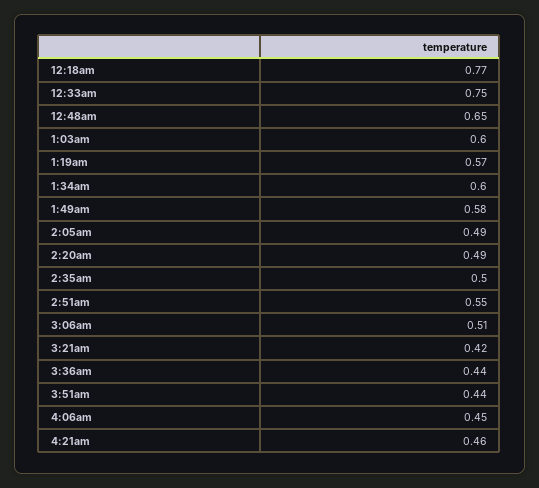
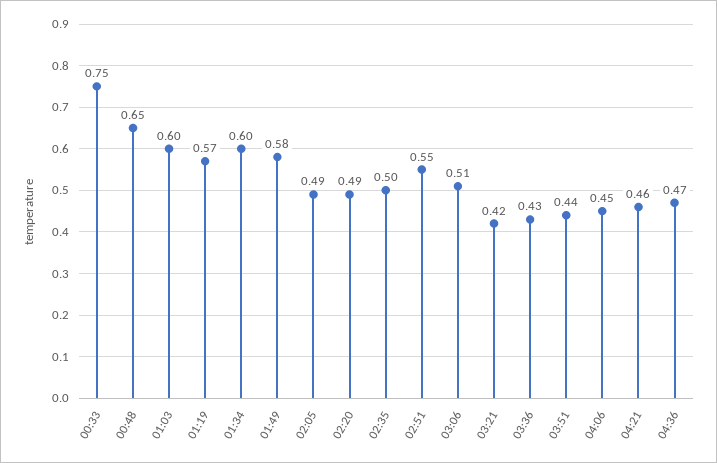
12:18am: 0.77 -> none
3:36am: 0.44 -> 0.43
04:36: none -> 0.47

